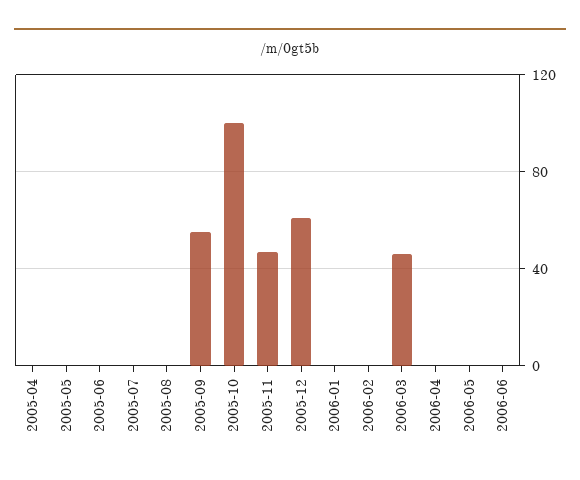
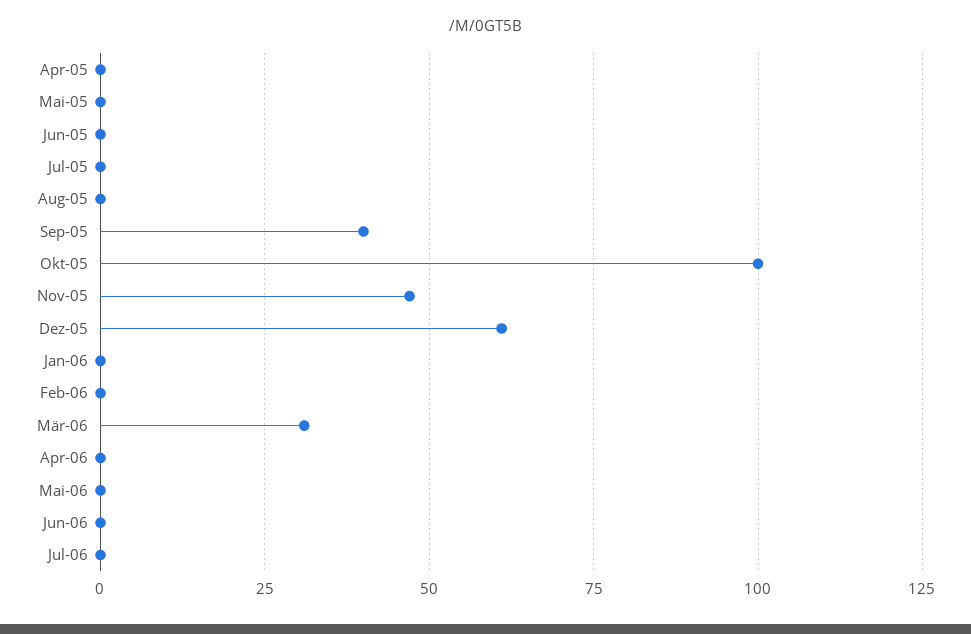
2005-09: 55 -> 40
2006-03: 45 -> 30
Jul-06: none -> 0

